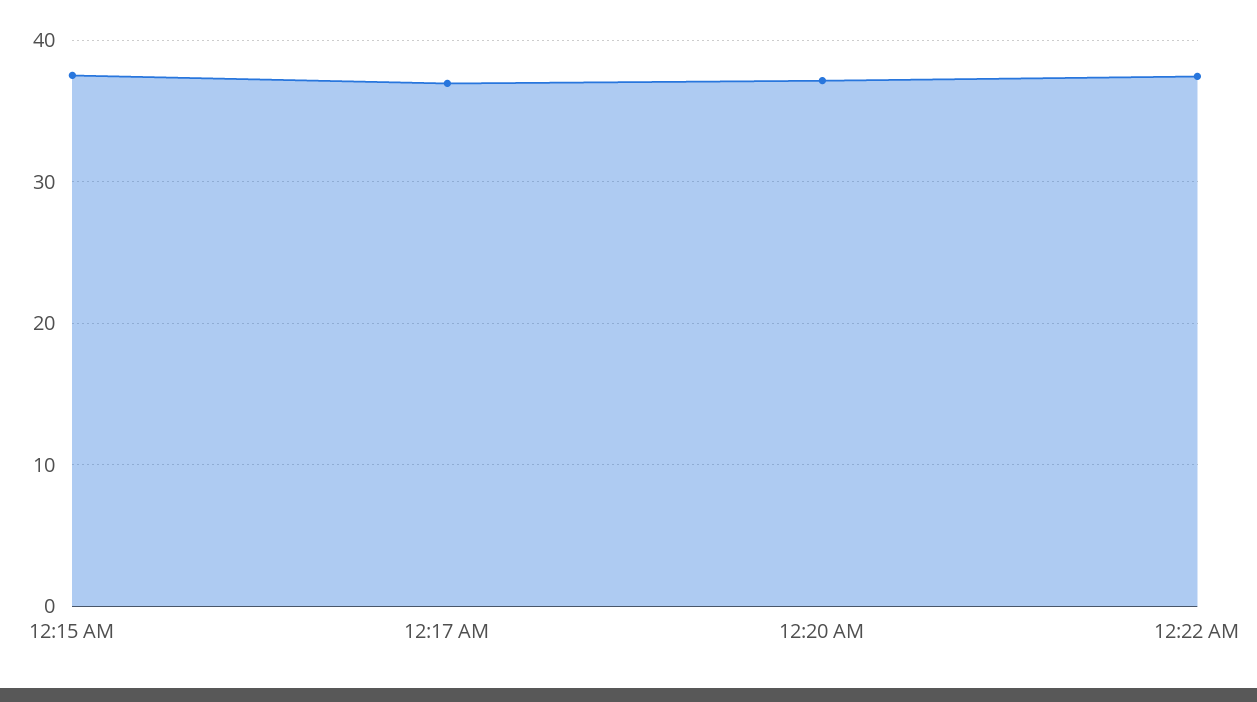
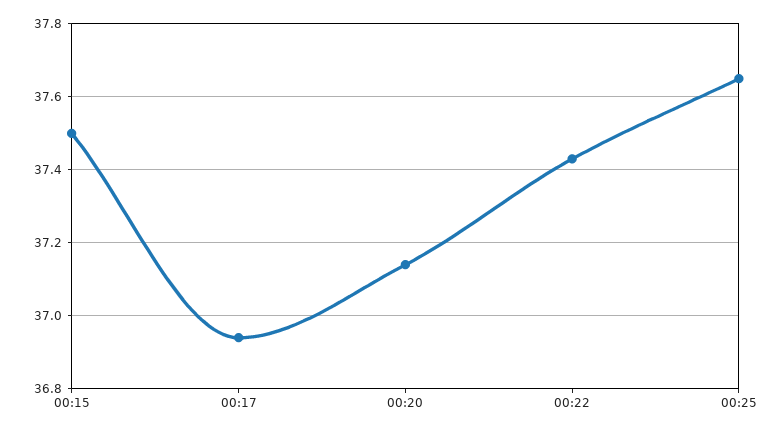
00:25: none -> 37.65

